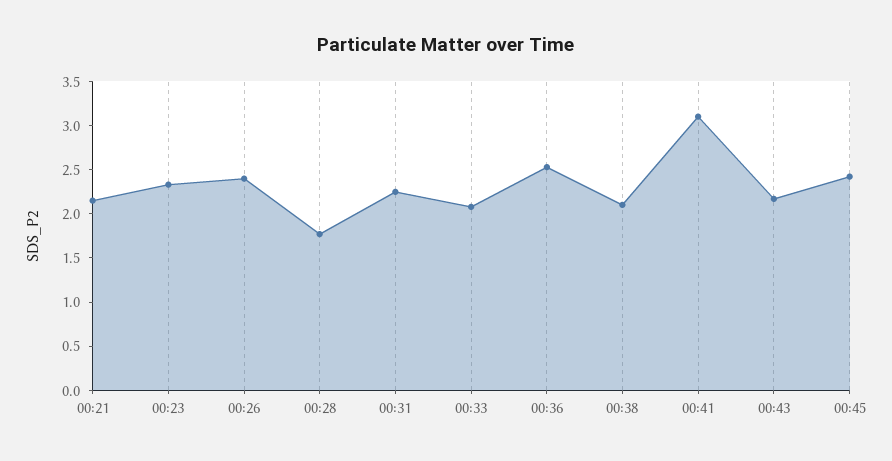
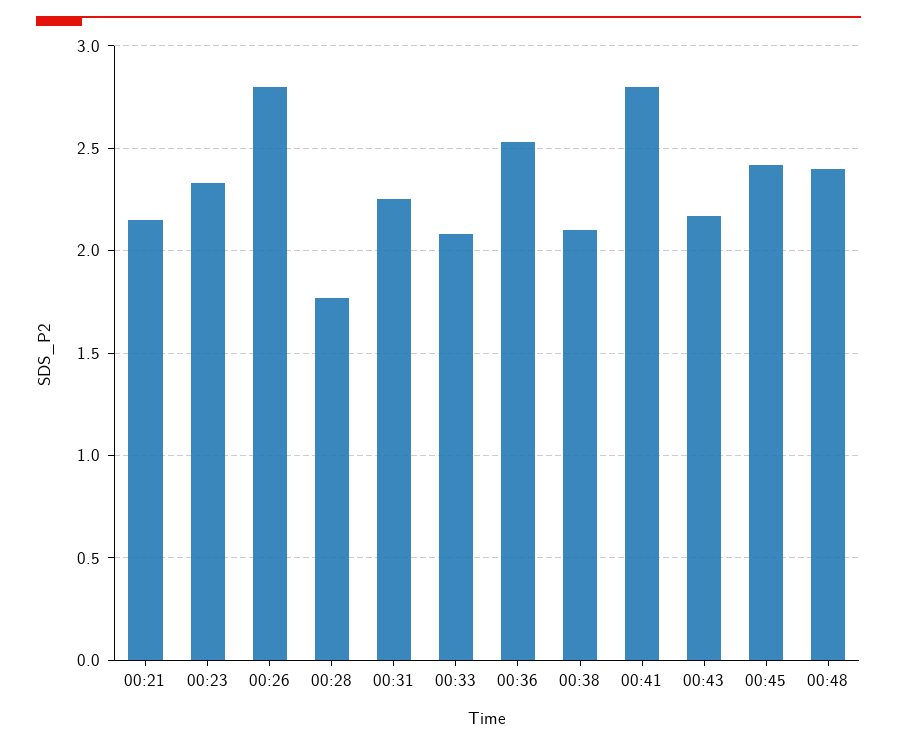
00:26: 2.4 -> 2.8
00:41: 3.1 -> 2.8
00:48: none -> 2.4

